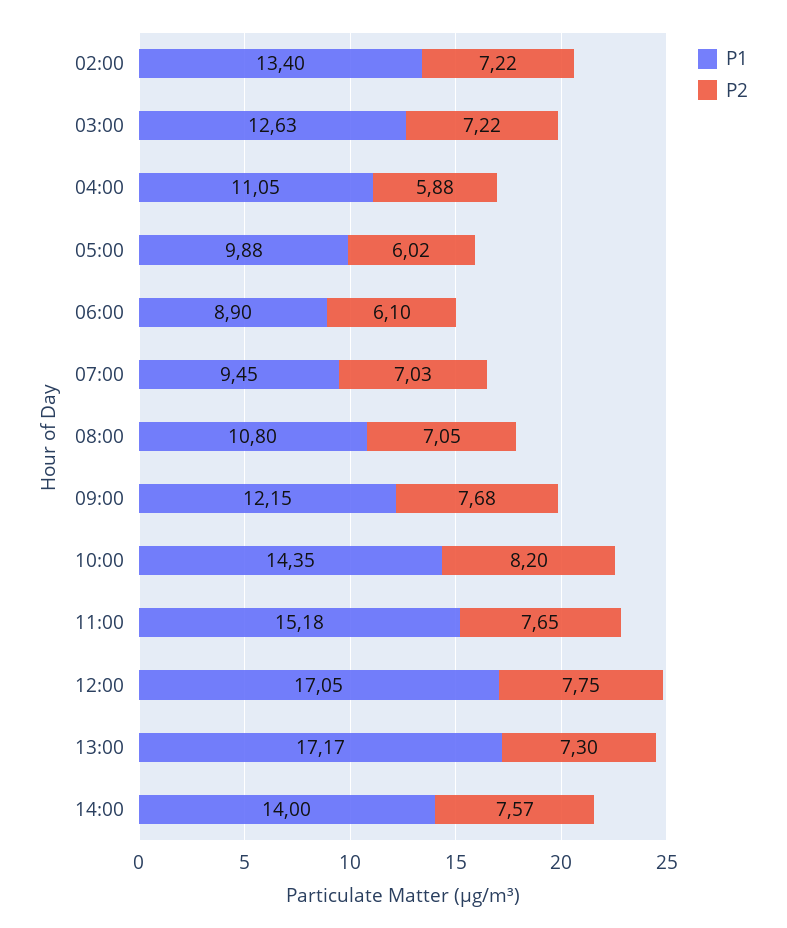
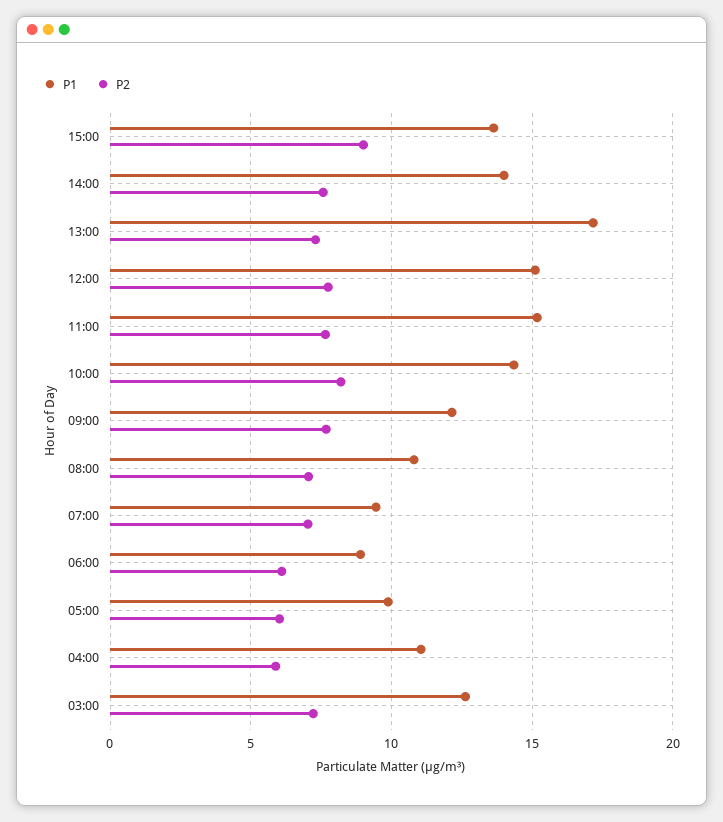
P1, 02:00: 13.4 -> none
P2, 02:00: 7.22 -> none
P1, 12:00: 17.05 -> 15
P1, 15:00: none -> 13.5
P2, 15:00: none -> 9

